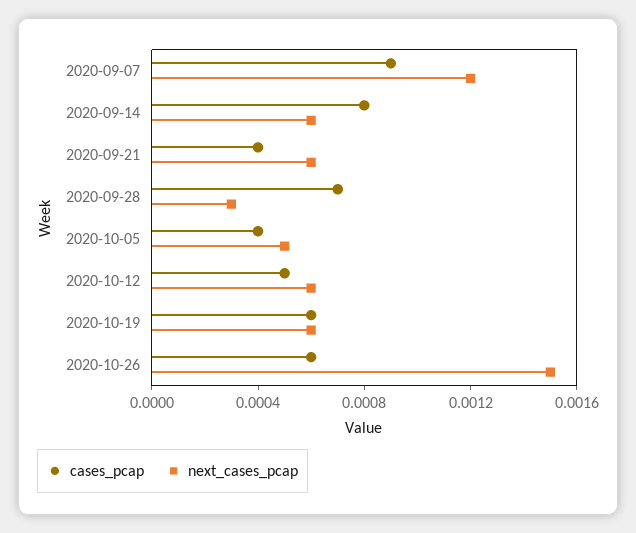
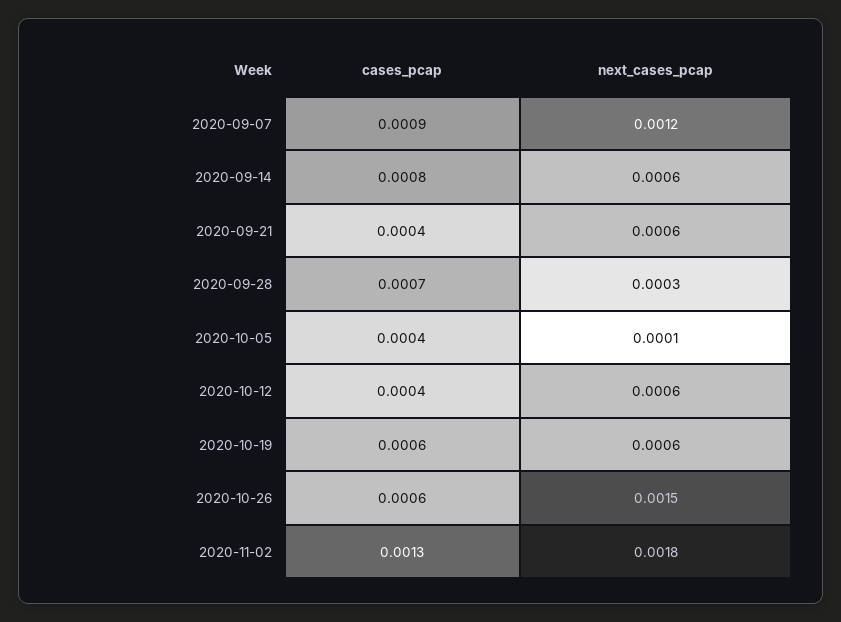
next_cases_pcap, 2020-10-05: 0.0005 -> 0.0001
cases_pcap, 2020-10-12: 0.0005 -> 0.0004
cases_pcap, 2020-11-02: none -> 0.0013
next_cases_pcap, 2020-11-02: none -> 0.0018

